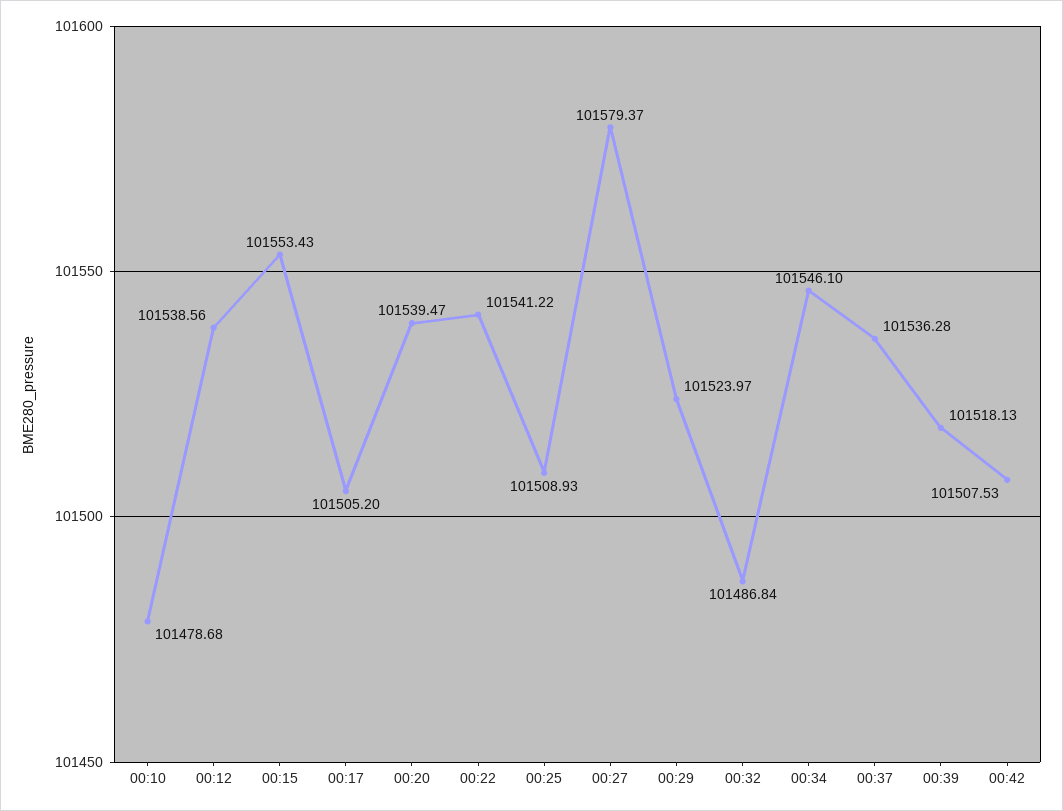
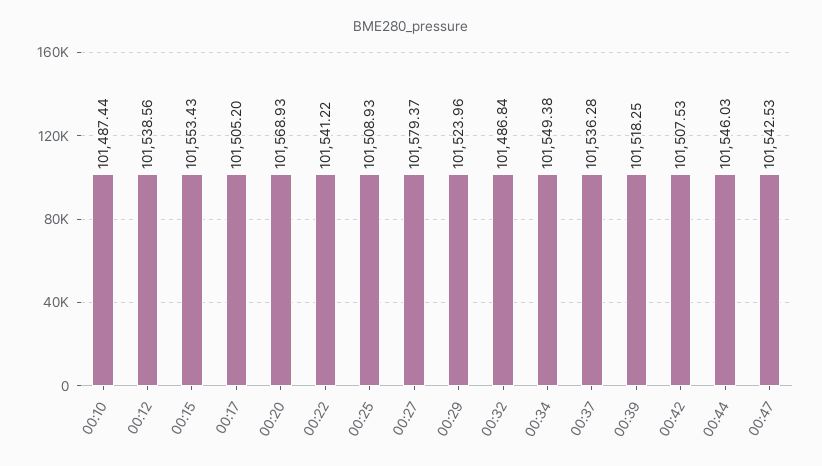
00:10: 101478.68 -> 101487.44
00:20: 101539.47 -> 101568.93
00:29: 101523.97 -> 101523.96
00:34: 101546.1 -> 101549.38
00:39: 101518.13 -> 101518.25
00:44: none -> 101546.03
00:47: none -> 101542.53

